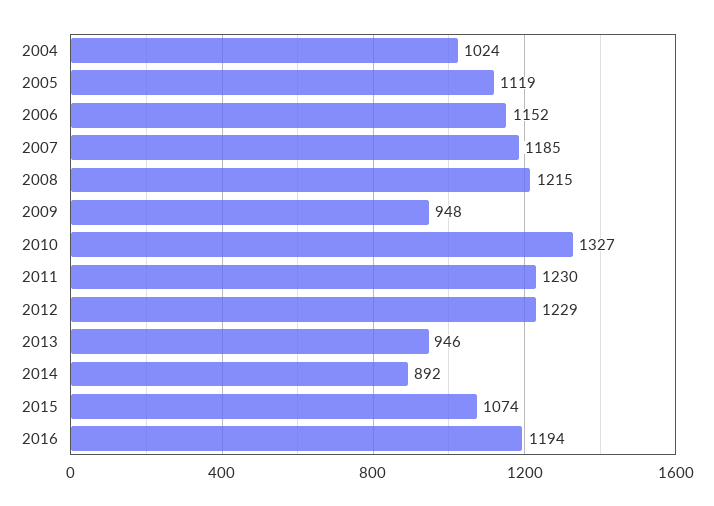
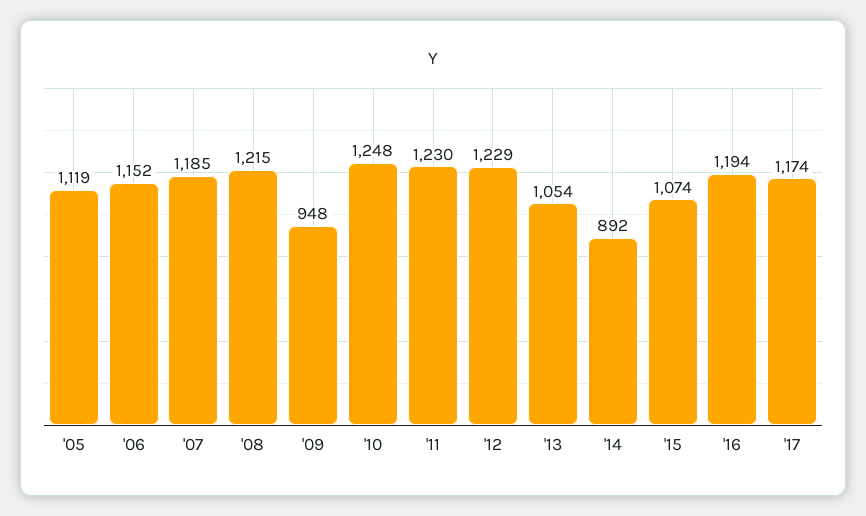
2004: 1024 -> none
2010: 1327 -> 1248
2013: 946 -> 1054
'17: none -> 1174

